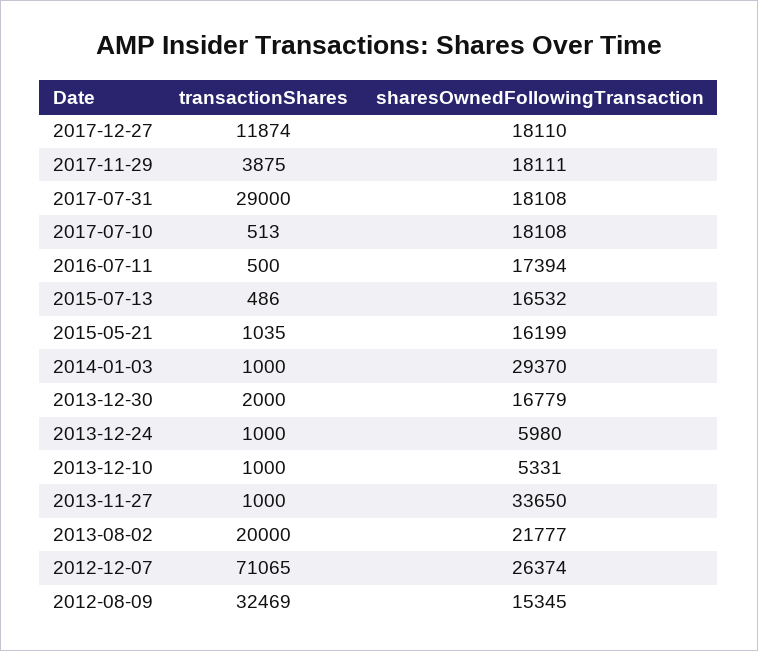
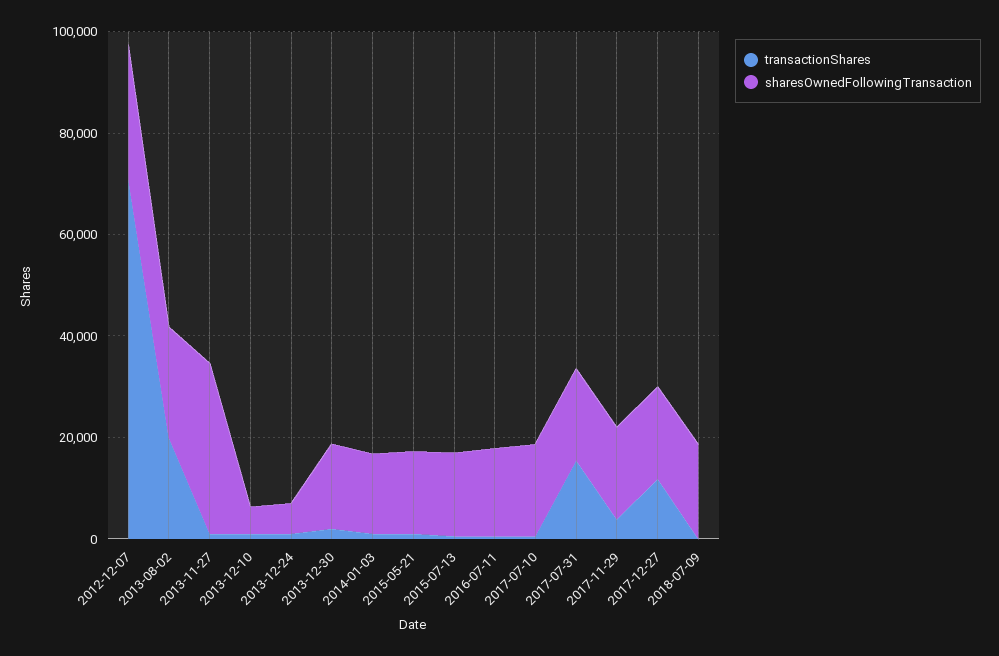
transactionShares, 2017-07-31: 29000 -> 15000
sharesOwnedFollowingTransaction, 2014-01-03: 29370 -> 15000
transactionShares, 2012-08-09: 32469 -> none
sharesOwnedFollowingTransaction, 2012-08-09: 15345 -> none
transactionShares, 2018-07-09: none -> 0
sharesOwnedFollowingTransaction, 2018-07-09: none -> 20000

